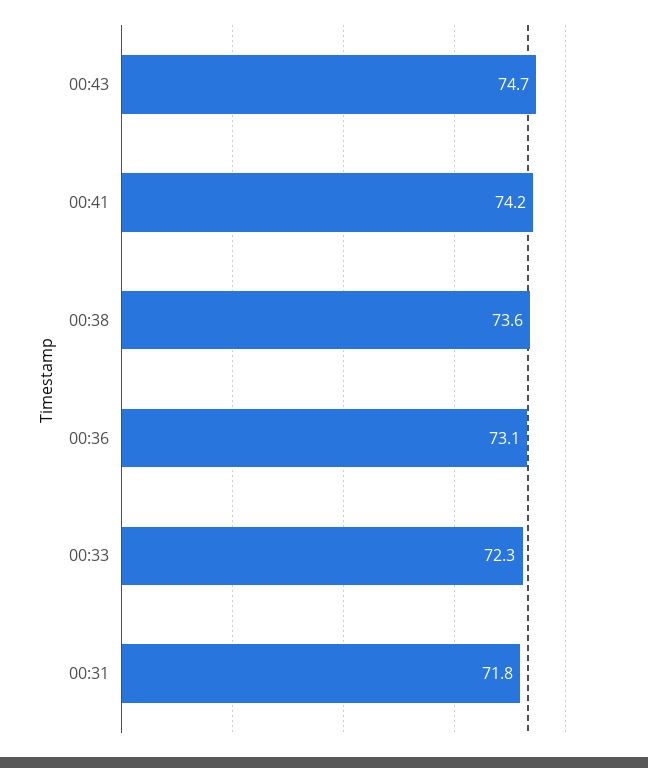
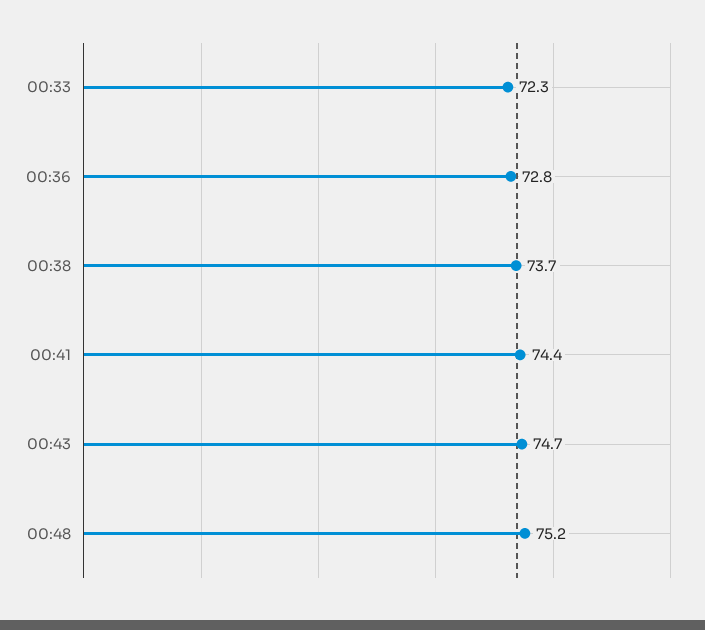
00:41: 74.2 -> 74.4
00:38: 73.6 -> 73.7
00:36: 73.1 -> 72.8
00:31: 71.8 -> none
00:48: none -> 75.2

